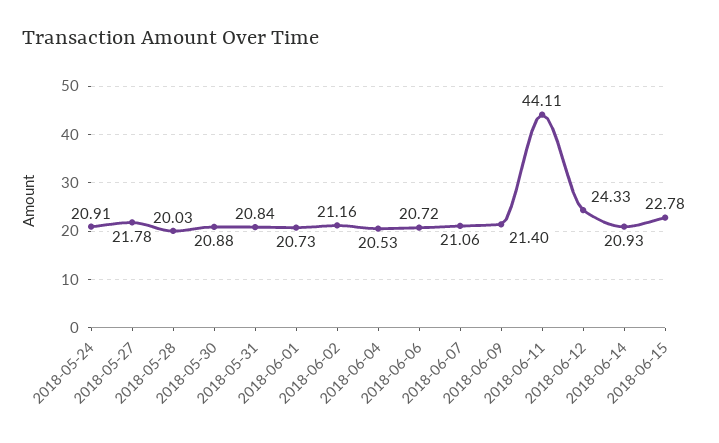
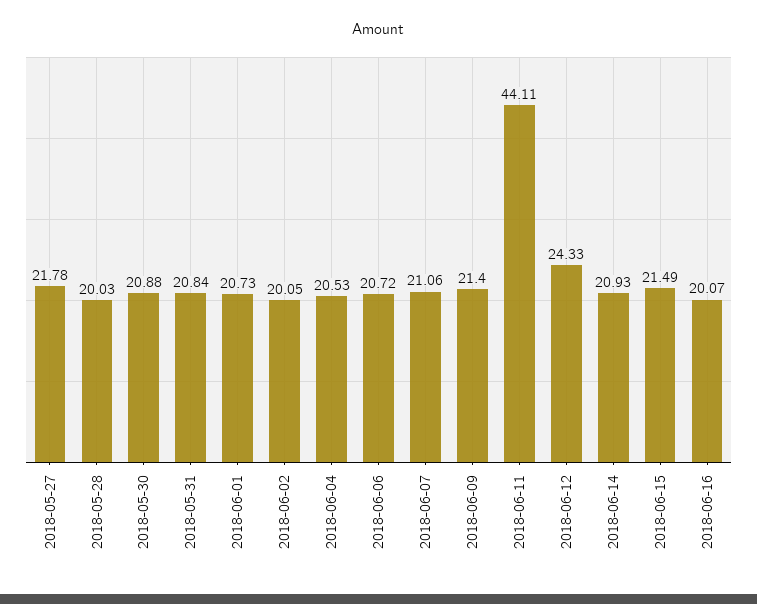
2018-05-24: 20.91 -> none
2018-06-02: 21.16 -> 20.05
2018-06-15: 22.78 -> 21.49
2018-06-16: none -> 20.07

